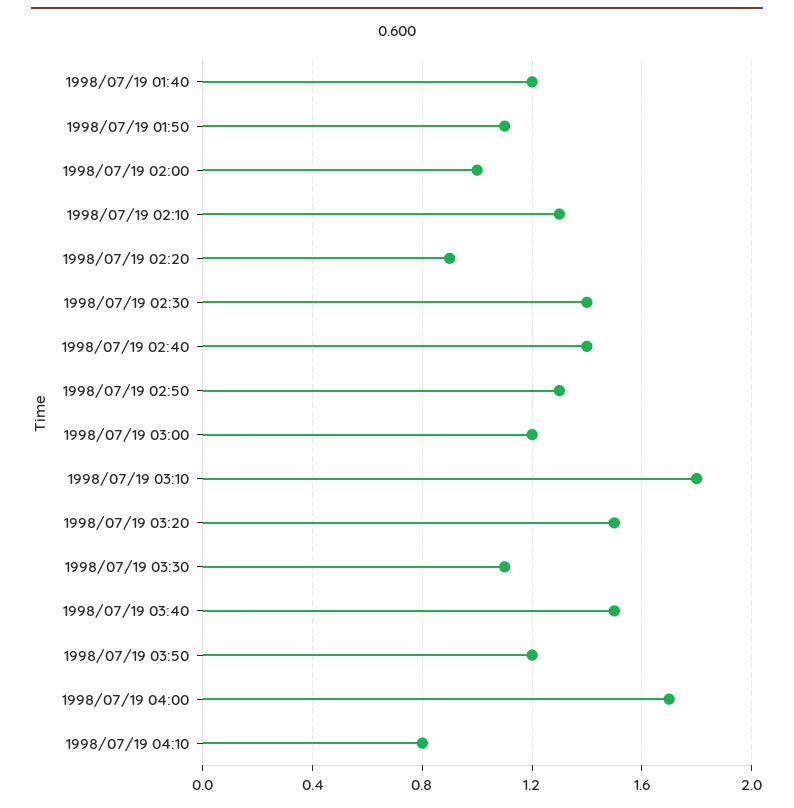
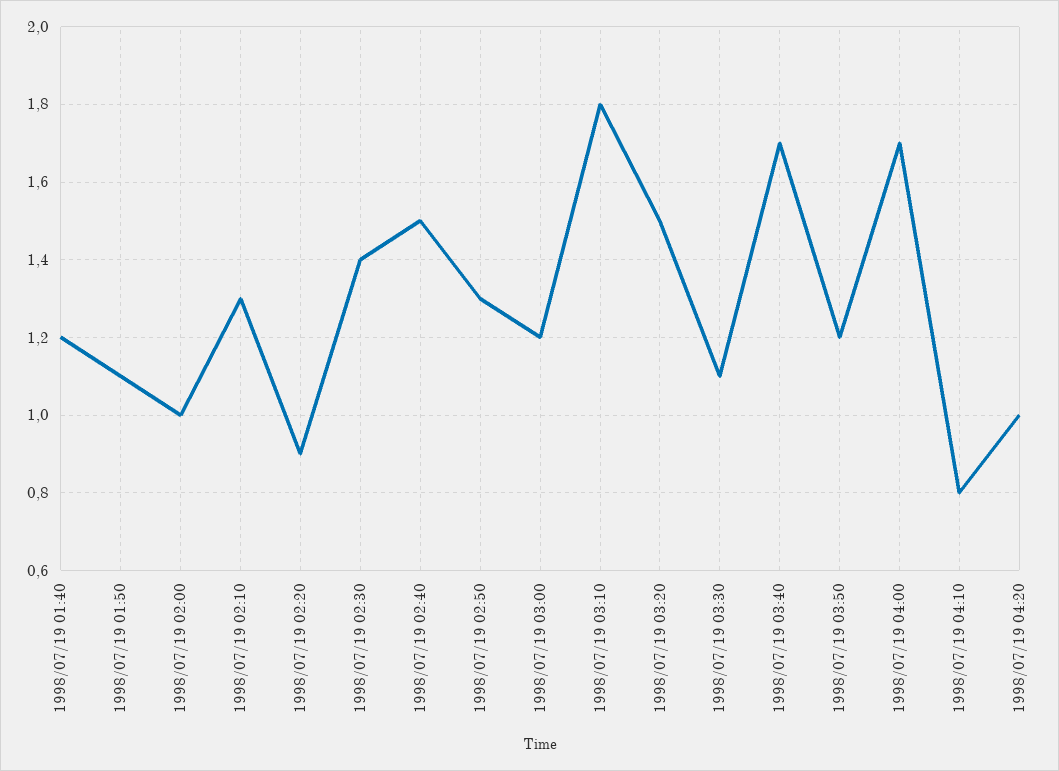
1998/07/19 02:40: 1.4 -> 1.5
1998/07/19 03:40: 1.5 -> 1.7
1998/07/19 04:20: none -> 1

